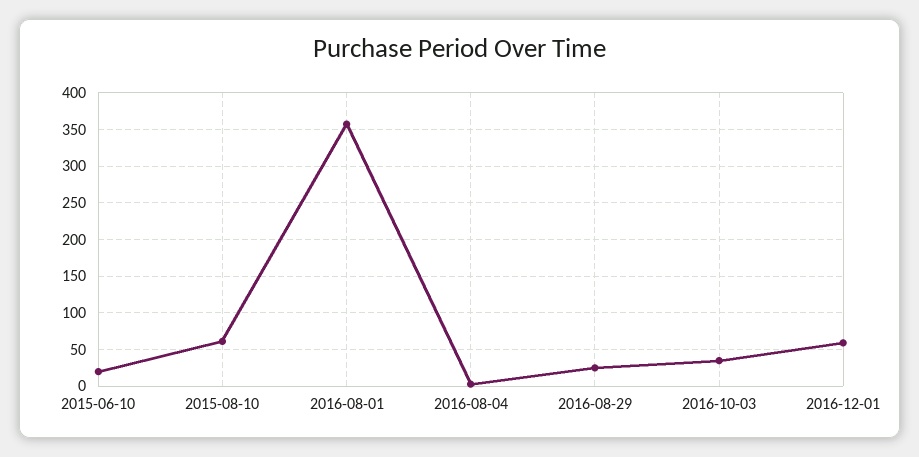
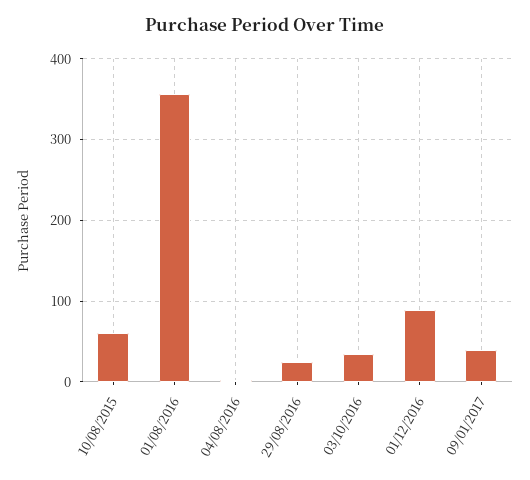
2015-06-10: 20 -> none
2016-12-01: 60 -> 90
09/01/2017: none -> 40

